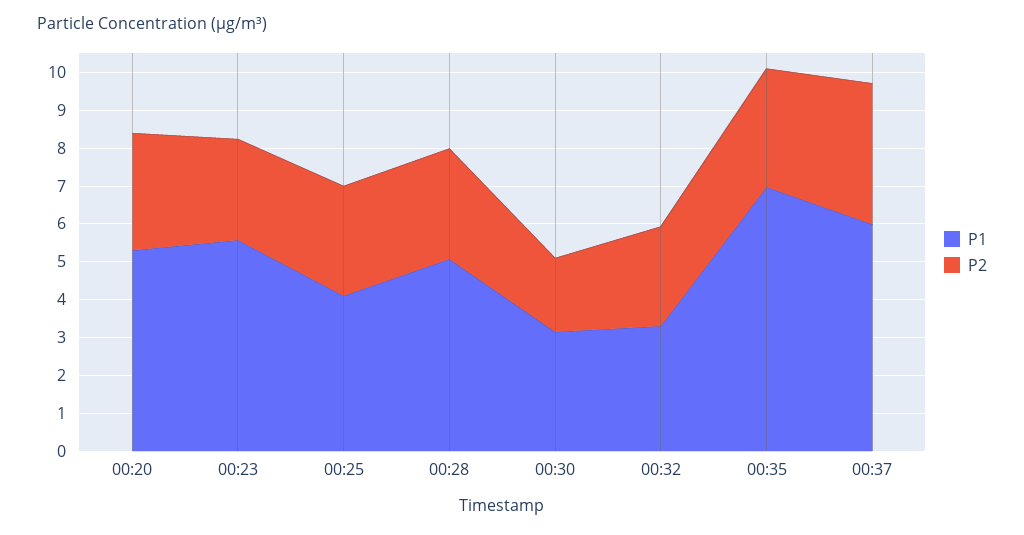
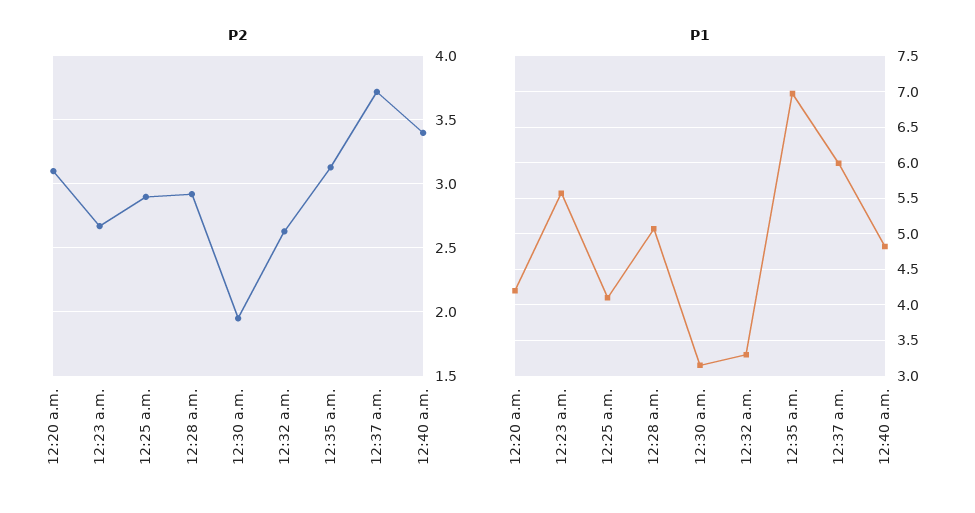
P1, 00:20: 5.25 -> 4.2
P2, 12:40 a.m.: none -> 3.4
P1, 12:40 a.m.: none -> 4.8

